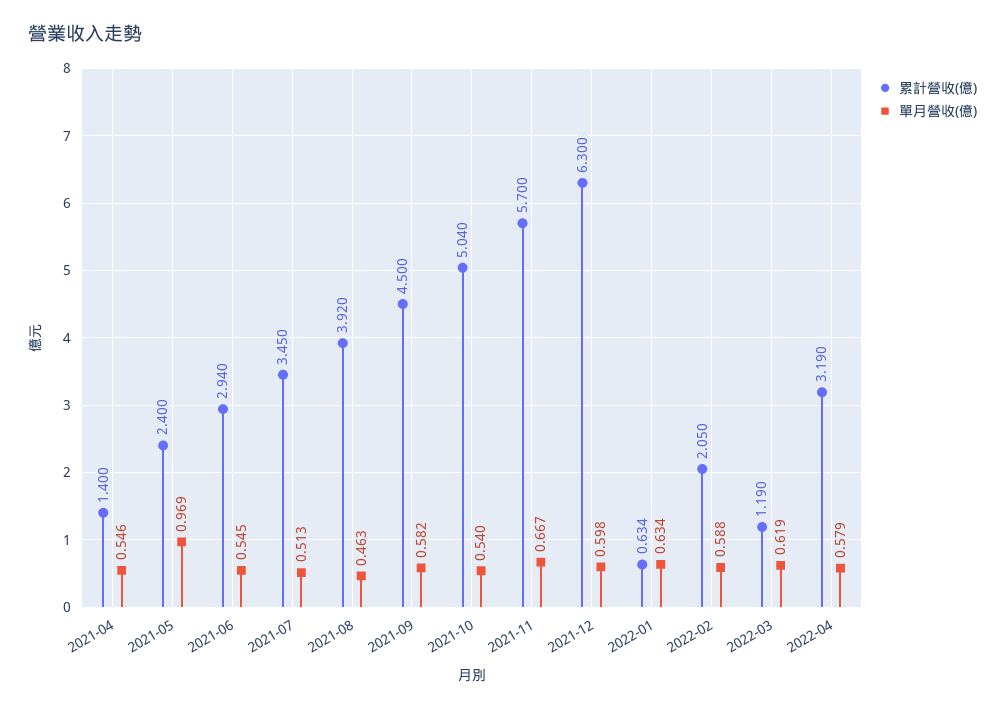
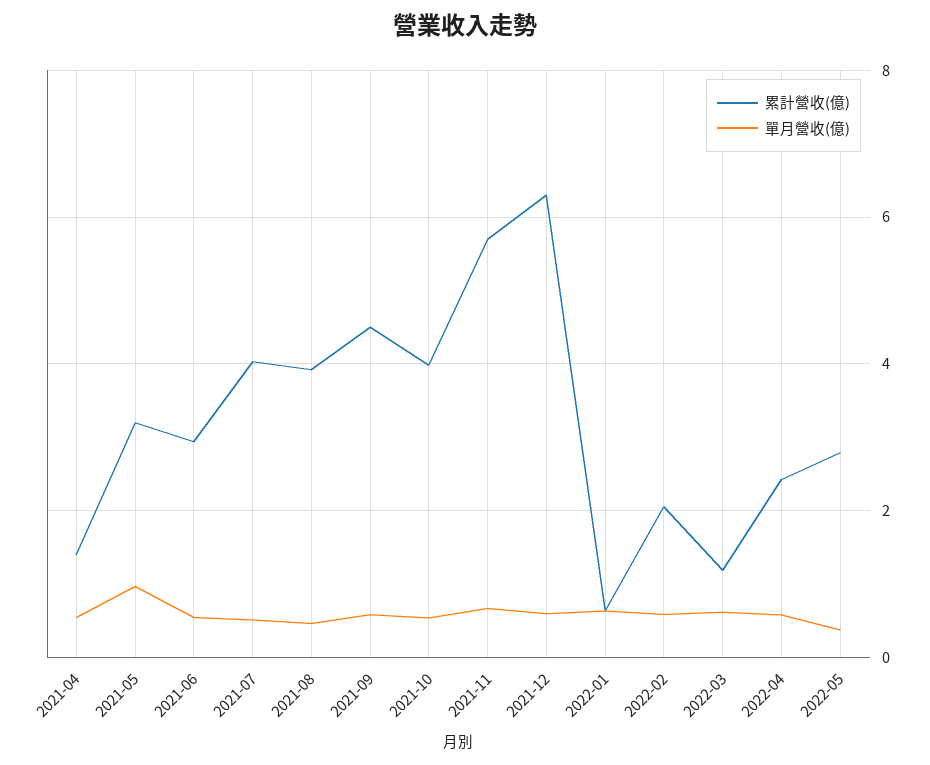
累計營收(億), 2021-05: 2.4 -> 3.2
累計營收(億), 2021-07: 3.45 -> 4
累計營收(億), 2021-10: 5.04 -> 4
累計營收(億), 2022-04: 3.19 -> 2.4
累計營收(億), 2022-05: none -> 2.8
單月營收(億), 2022-05: none -> 0.4

